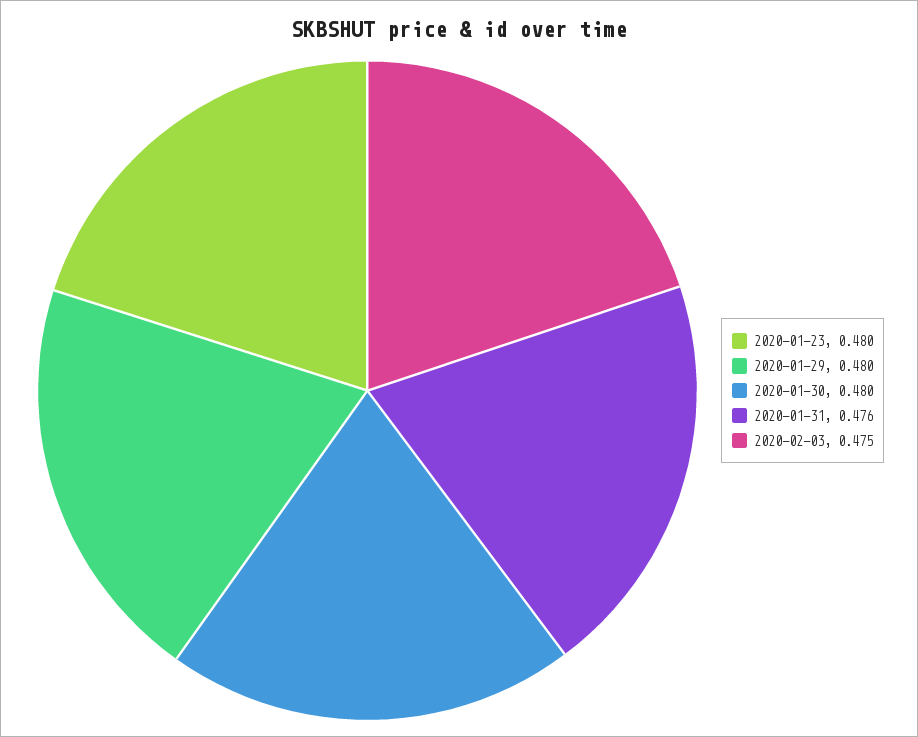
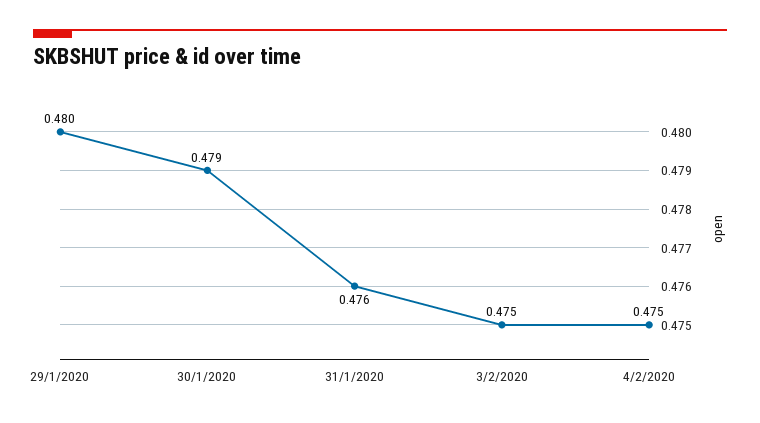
2020-01-23: 0.48 -> none
2020-01-30: 0.48 -> 0.479
4/2/2020: none -> 0.475

